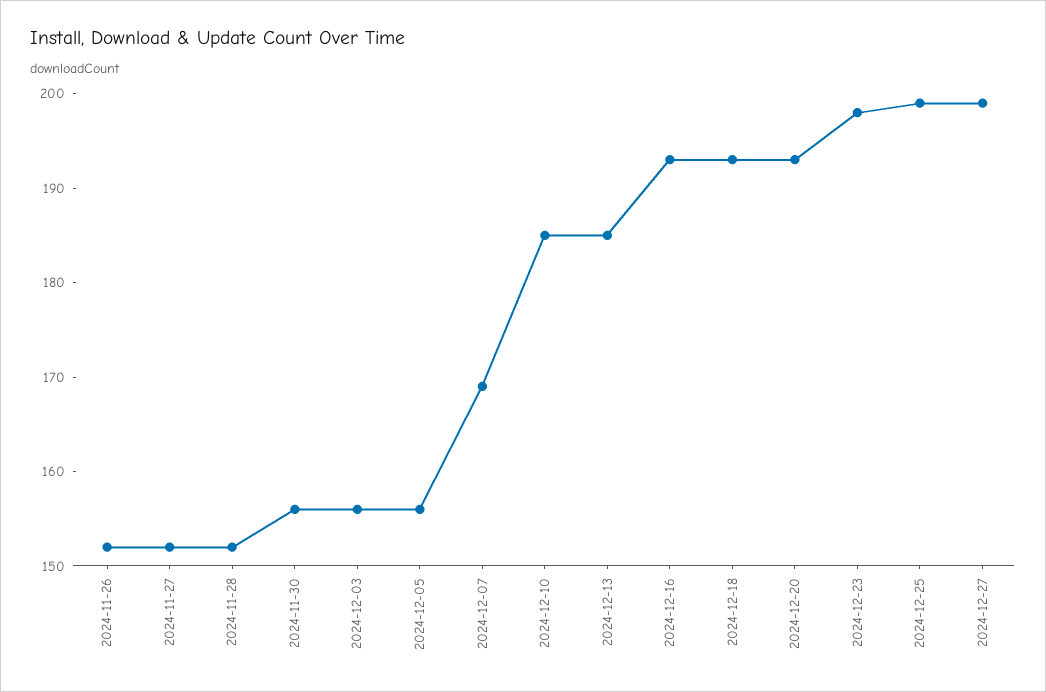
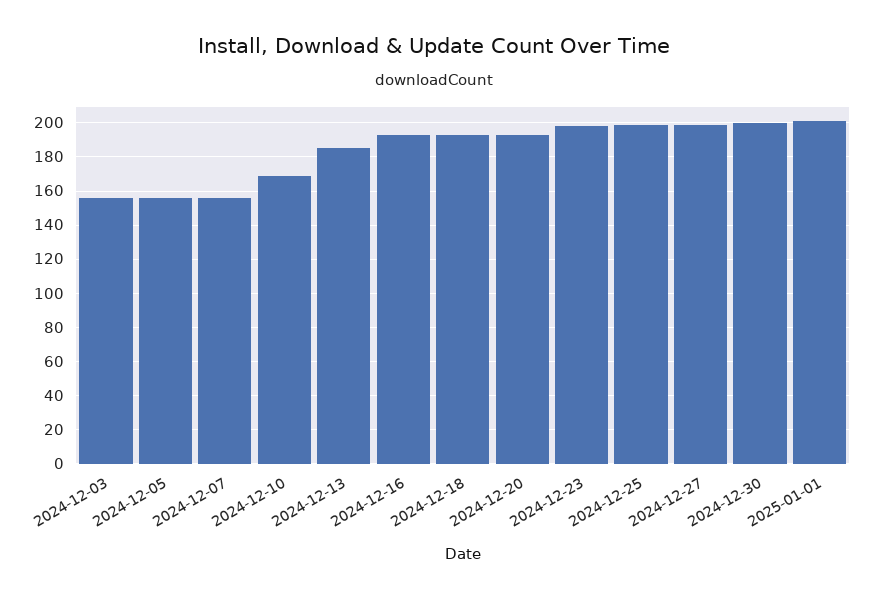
2024-11-26: 152 -> none
2024-11-27: 152 -> none
2024-11-28: 152 -> none
2024-11-30: 156 -> none
2024-12-07: 169 -> 155
2024-12-10: 185 -> 170
2024-12-30: none -> 200
2025-01-01: none -> 200

